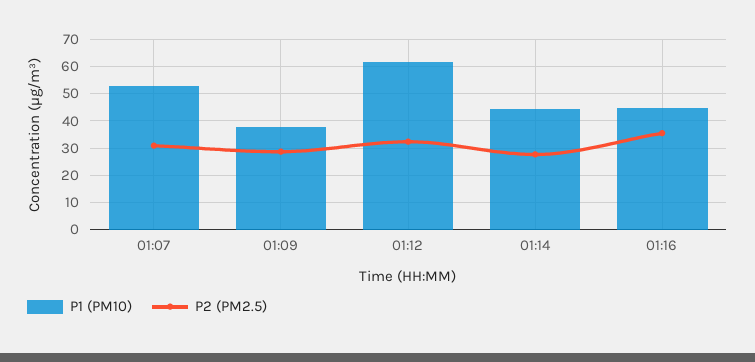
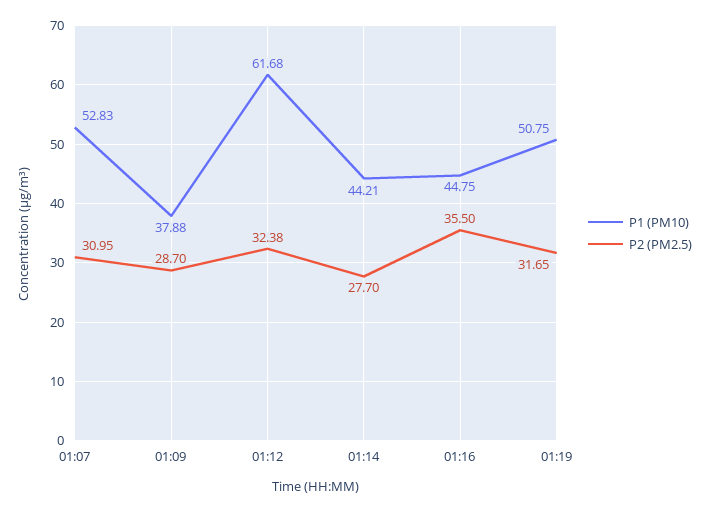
P1 (PM10), 01:19: none -> 50.75
P2 (PM2.5), 01:19: none -> 31.65

